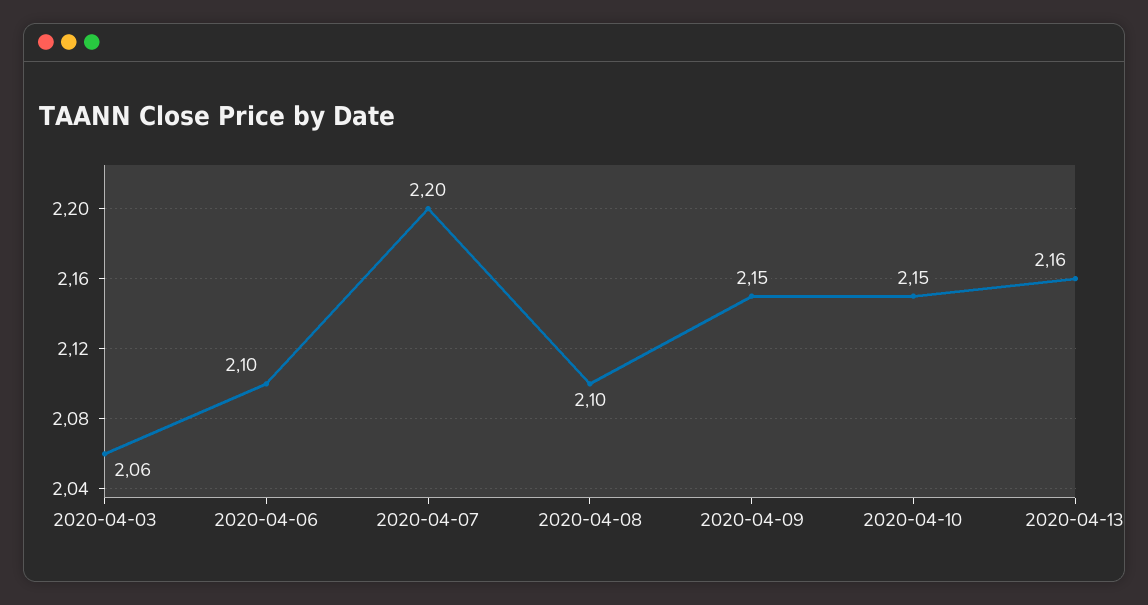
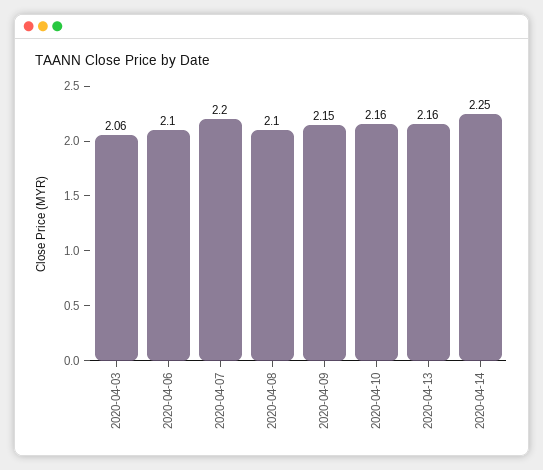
2020-04-10: 2.15 -> 2.16
2020-04-14: none -> 2.25

